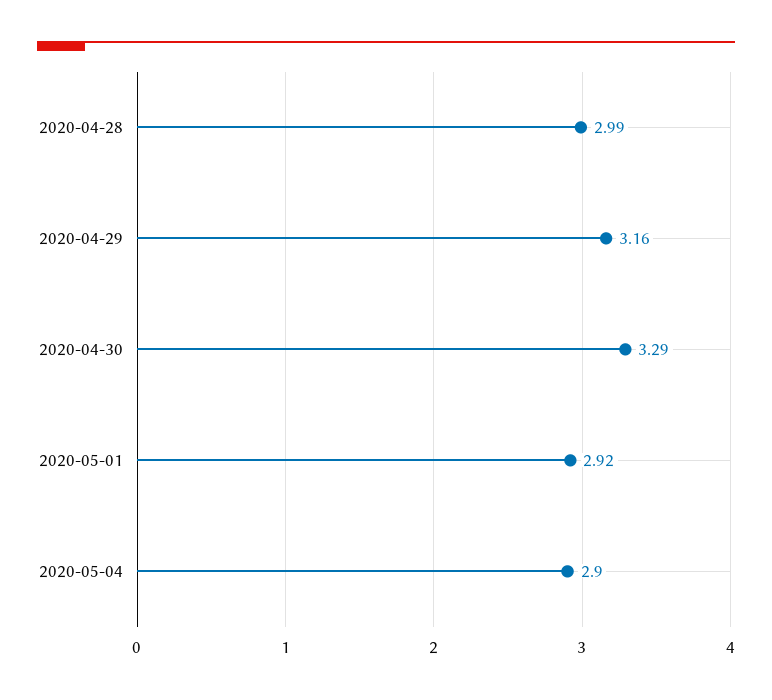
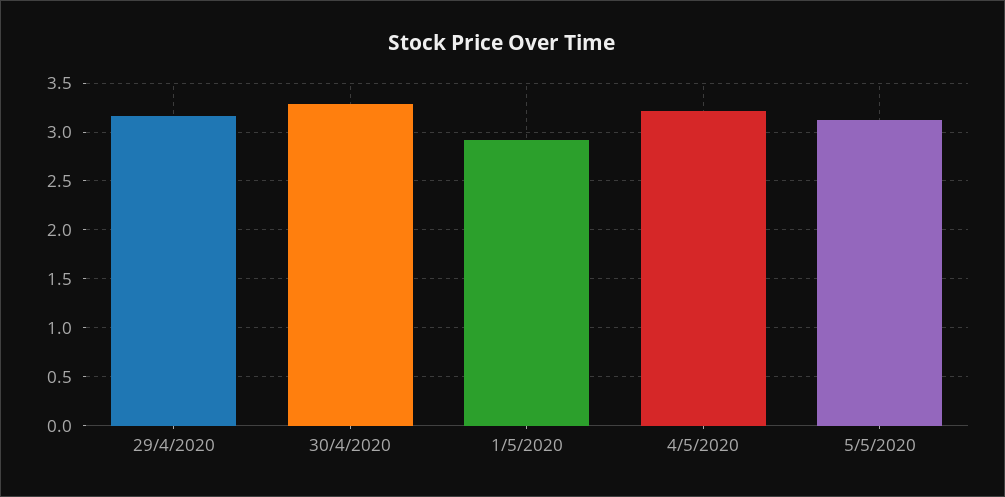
2020-04-28: 2.99 -> none
2020-05-04: 2.9 -> 3.2
5/5/2020: none -> 3.1

